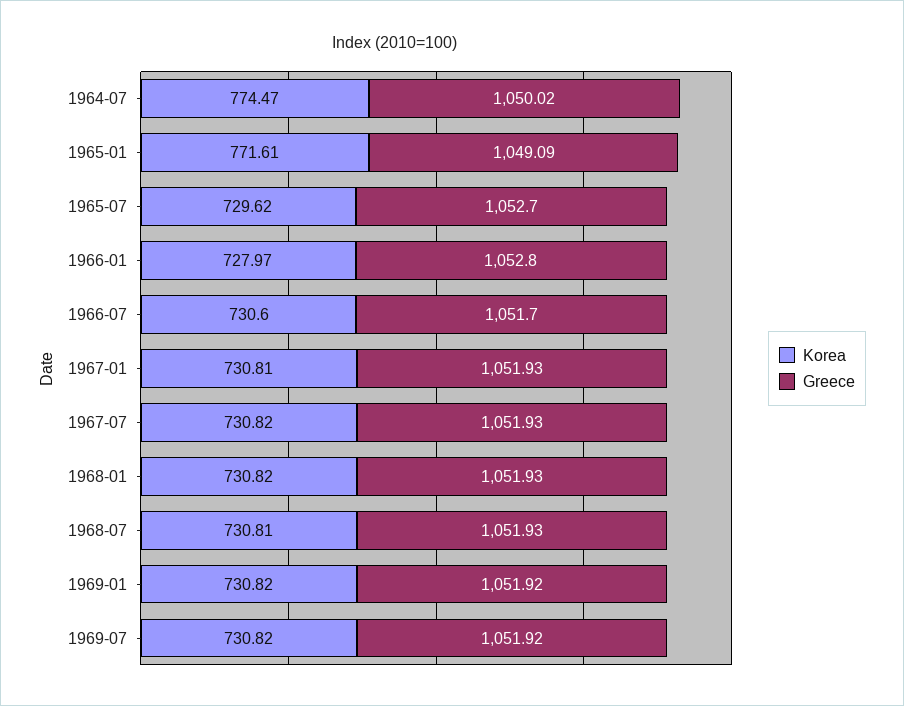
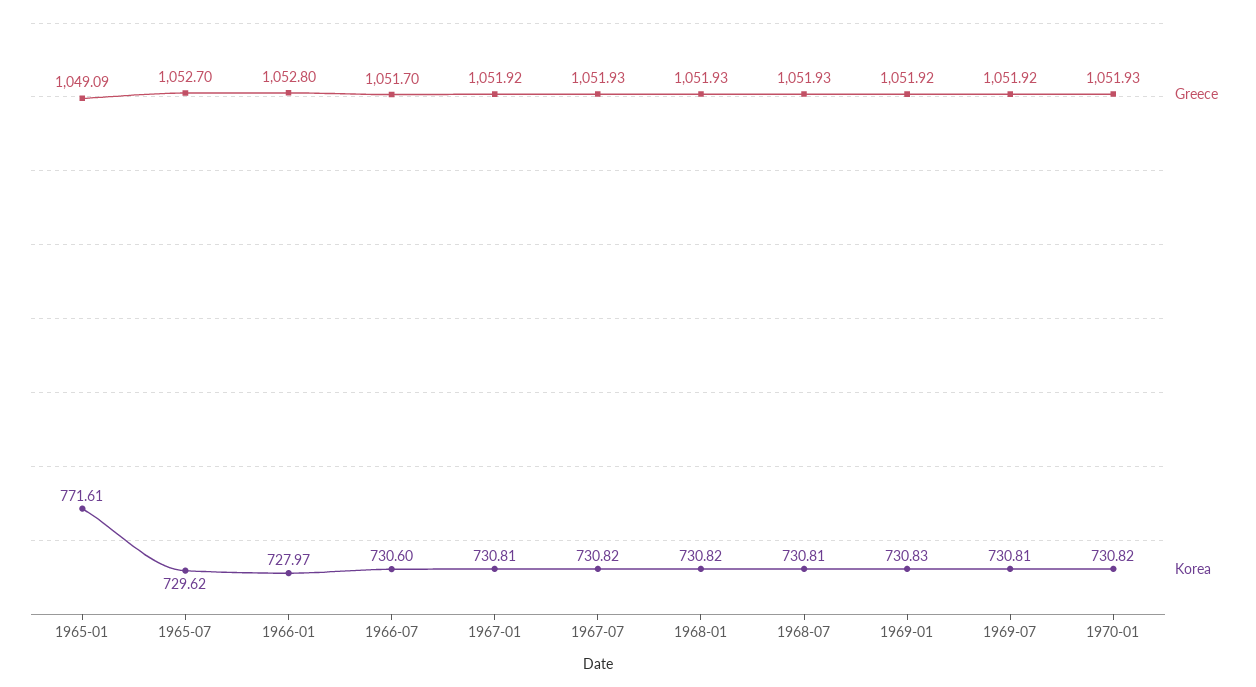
Korea, 1964-07: 774.47 -> none
Greece, 1964-07: 1050.02 -> none
Greece, 1967-01: 1051.93 -> 1051.92
Korea, 1969-01: 730.82 -> 730.83
Korea, 1969-07: 730.82 -> 730.81
Greece, 1970-01: none -> 1051.93
Korea, 1970-01: none -> 730.82

